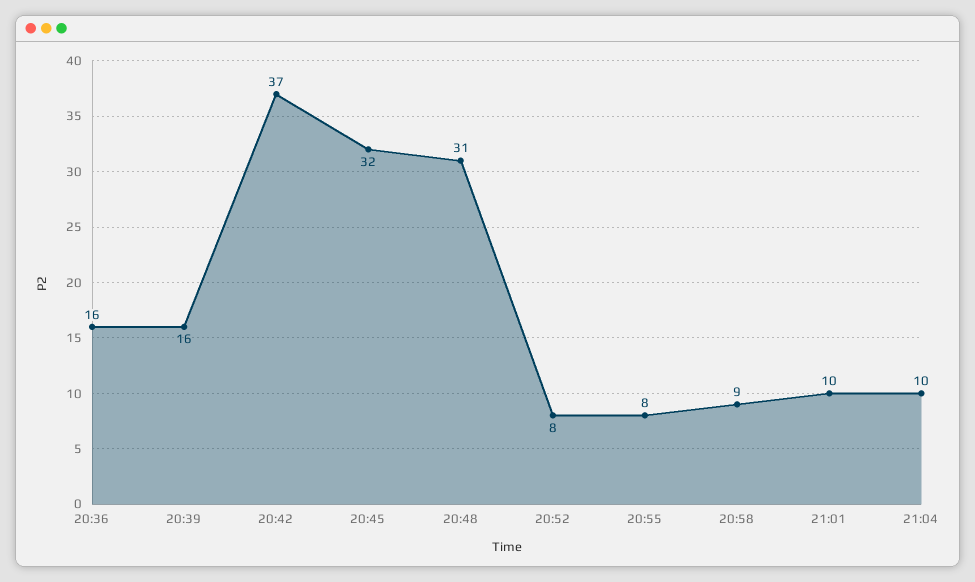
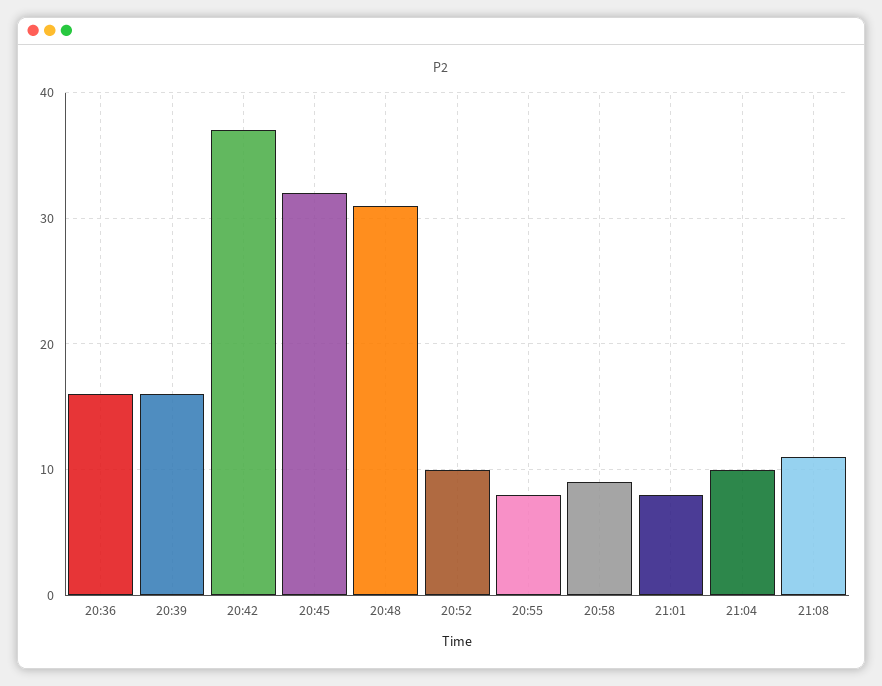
20:52: 8 -> 10
21:01: 10 -> 8
21:08: none -> 11

